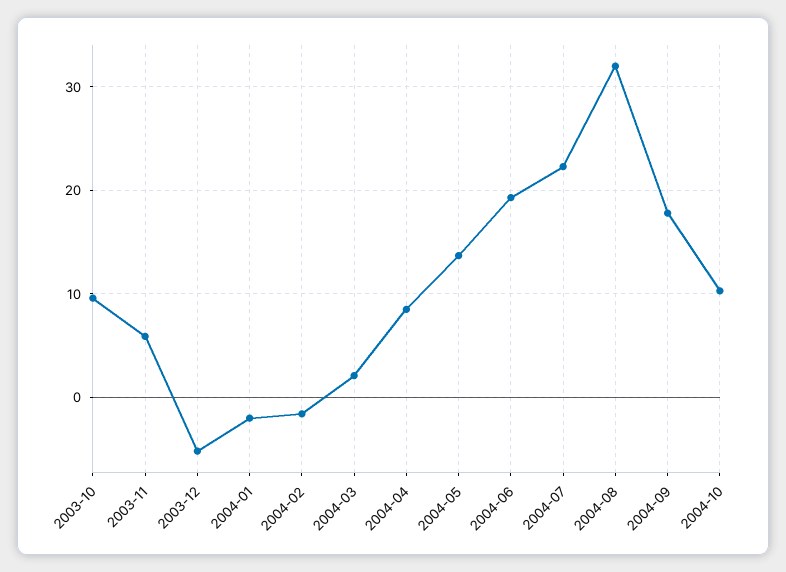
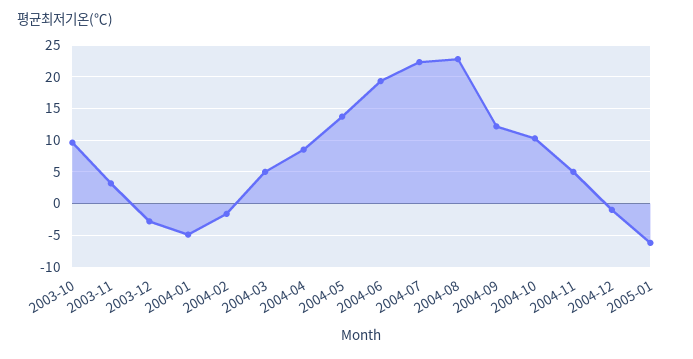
2003-11: 6 -> 3
2003-12: -5 -> -3
2004-01: -2 -> -5
2004-03: 2 -> 5
2004-08: 32 -> 23
2004-09: 18 -> 12
2004-11: none -> 5
2004-12: none -> -1
2005-01: none -> -6

